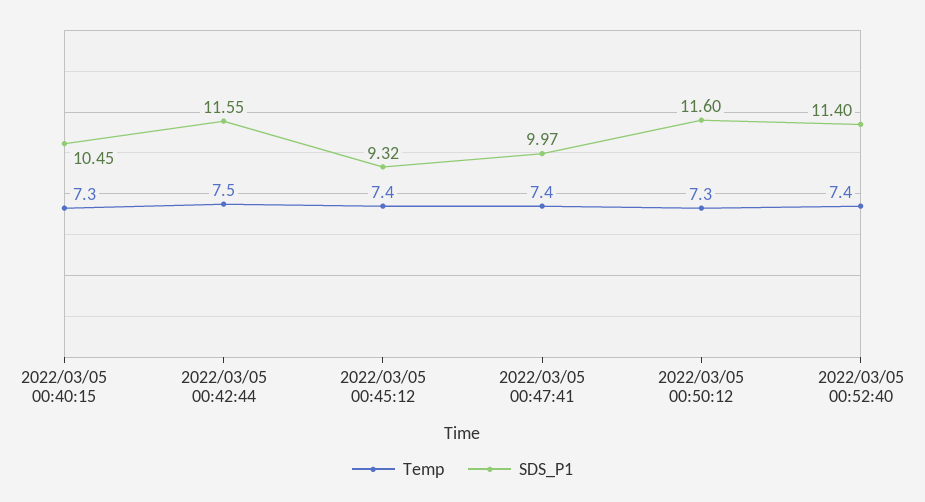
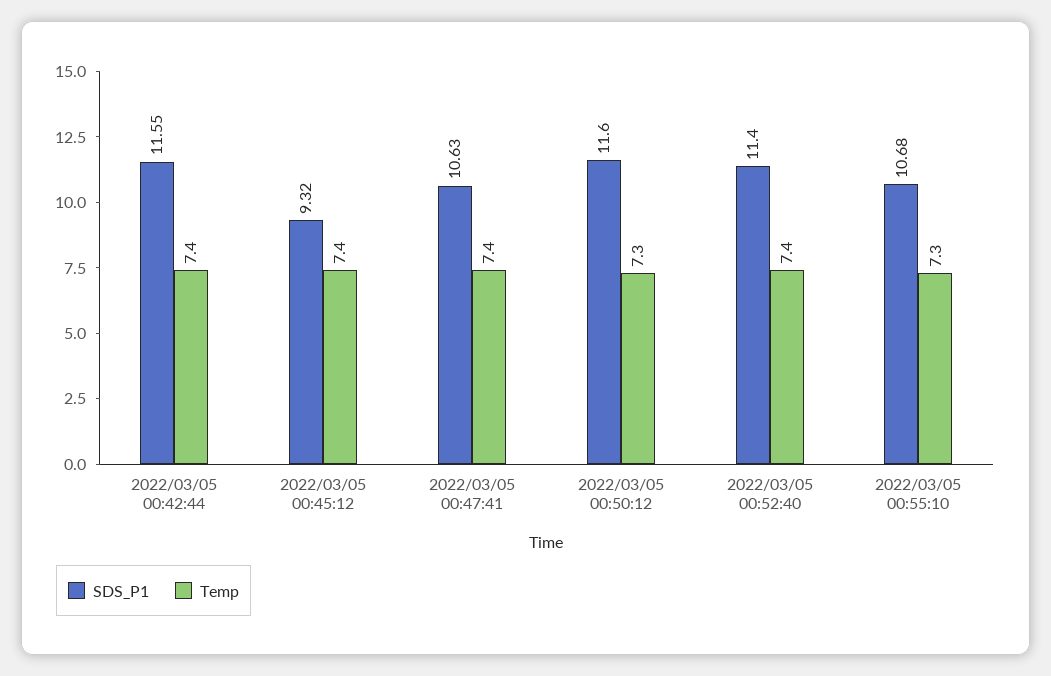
Temp, 2022/03/05 00:40:15: 7.3 -> none
SDS_P1, 2022/03/05 00:40:15: 10.45 -> none
Temp, 2022/03/05 00:42:44: 7.5 -> 7.4
SDS_P1, 2022/03/05 00:47:41: 9.97 -> 10.63
SDS_P1, 2022/03/05 00:55:10: none -> 10.68
Temp, 2022/03/05 00:55:10: none -> 7.3

